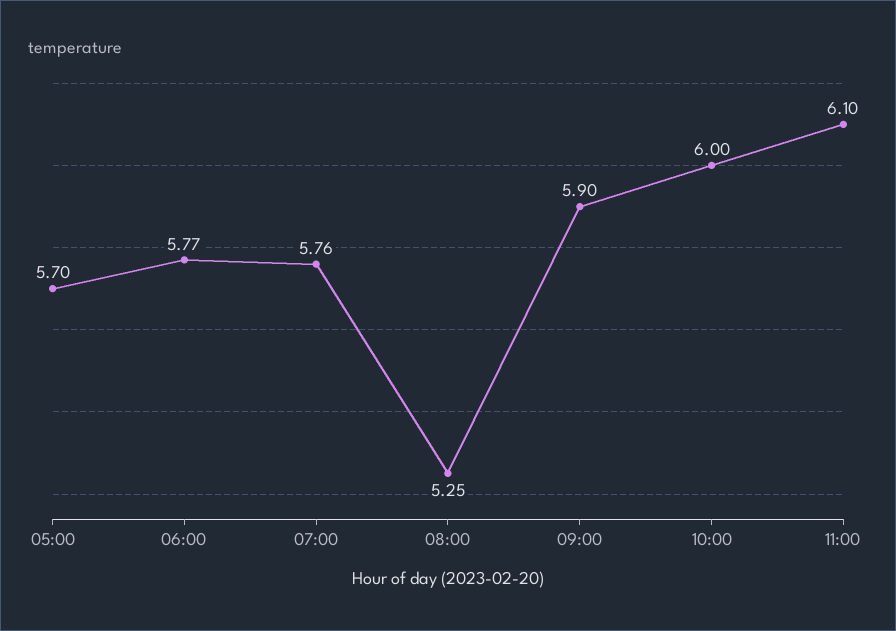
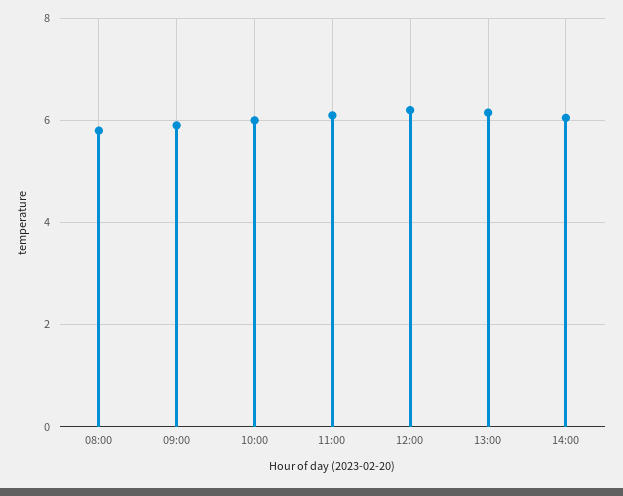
05:00: 5.7 -> none
06:00: 5.77 -> none
07:00: 5.76 -> none
08:00: 5.25 -> 5.8
12:00: none -> 6.2
13:00: none -> 6.2
14:00: none -> 6

